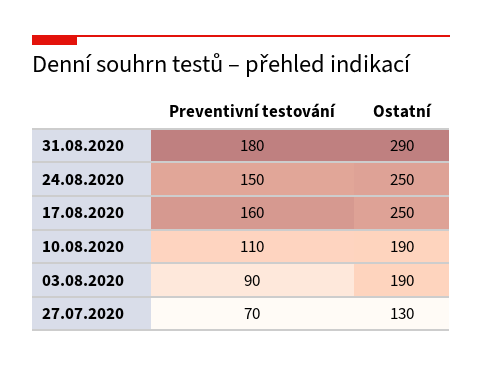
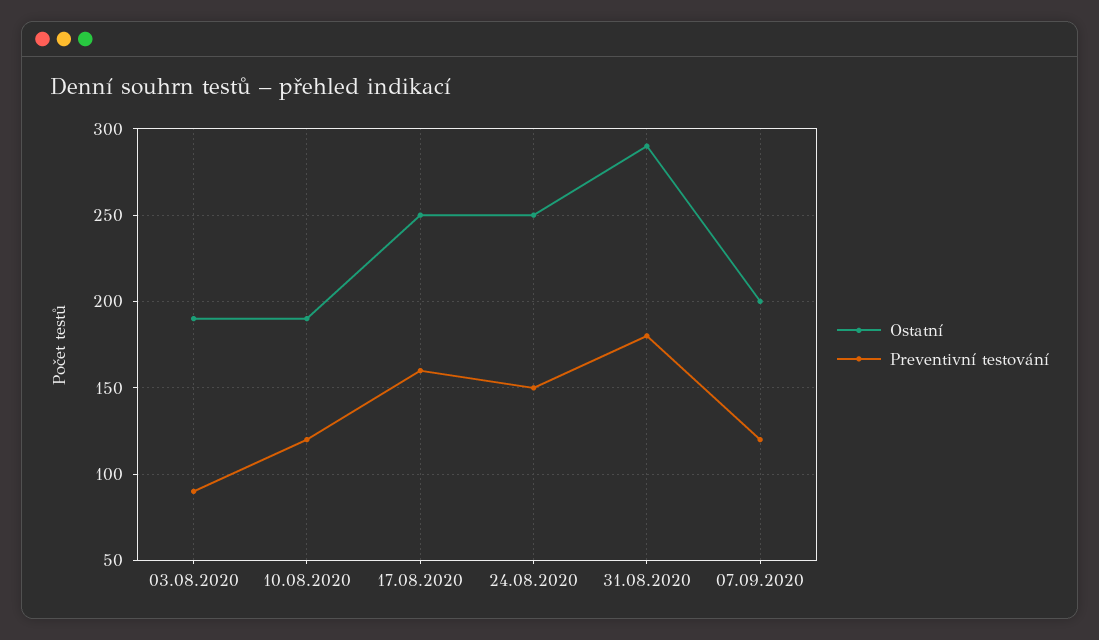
Preventivní testování, 10.08.2020: 110 -> 120
Preventivní testování, 27.07.2020: 70 -> none
Ostatní, 27.07.2020: 130 -> none
Ostatní, 07.09.2020: none -> 200
Preventivní testování, 07.09.2020: none -> 120

